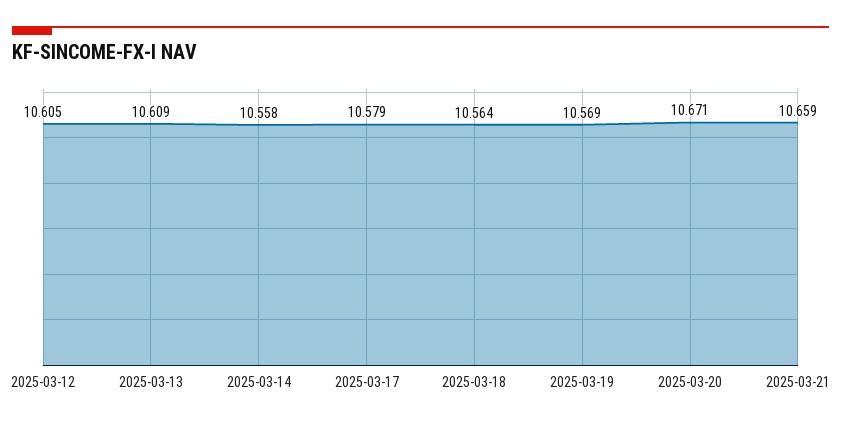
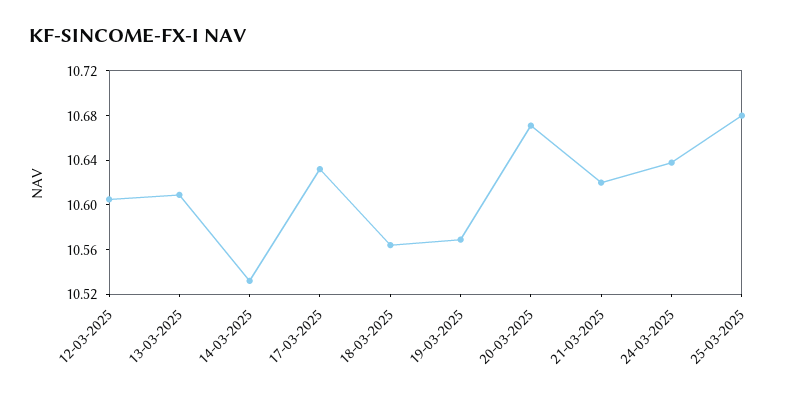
2025-03-14: 10.558 -> 10.53
2025-03-17: 10.579 -> 10.63
2025-03-21: 10.659 -> 10.62
24-03-2025: none -> 10.64
25-03-2025: none -> 10.68

